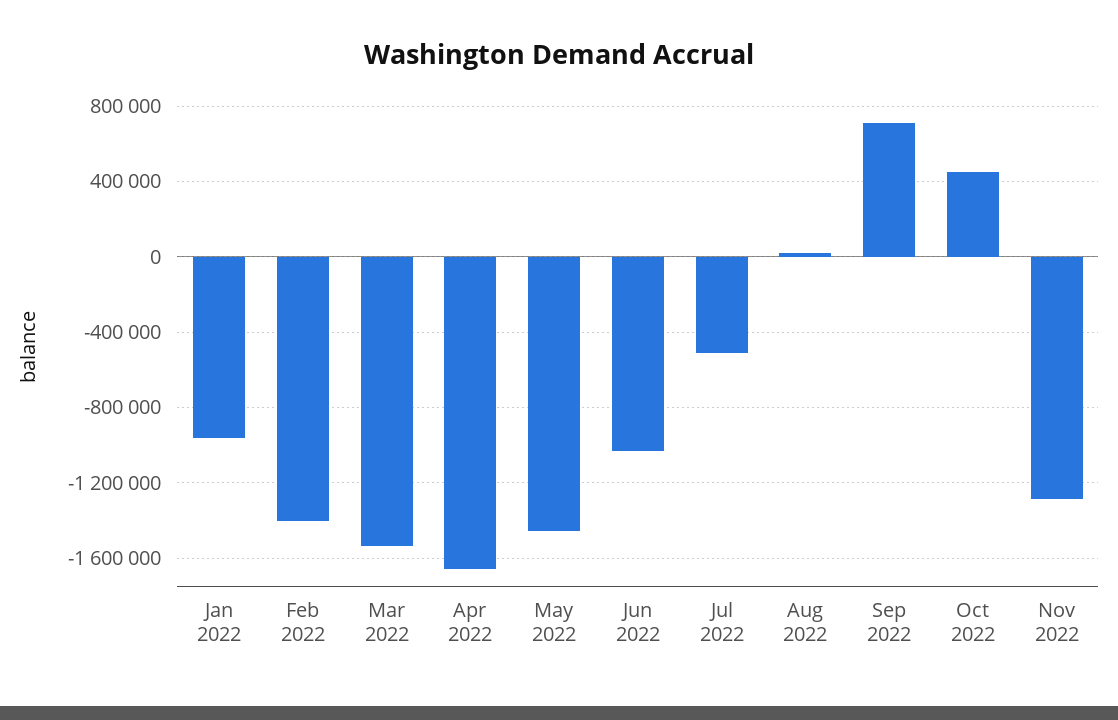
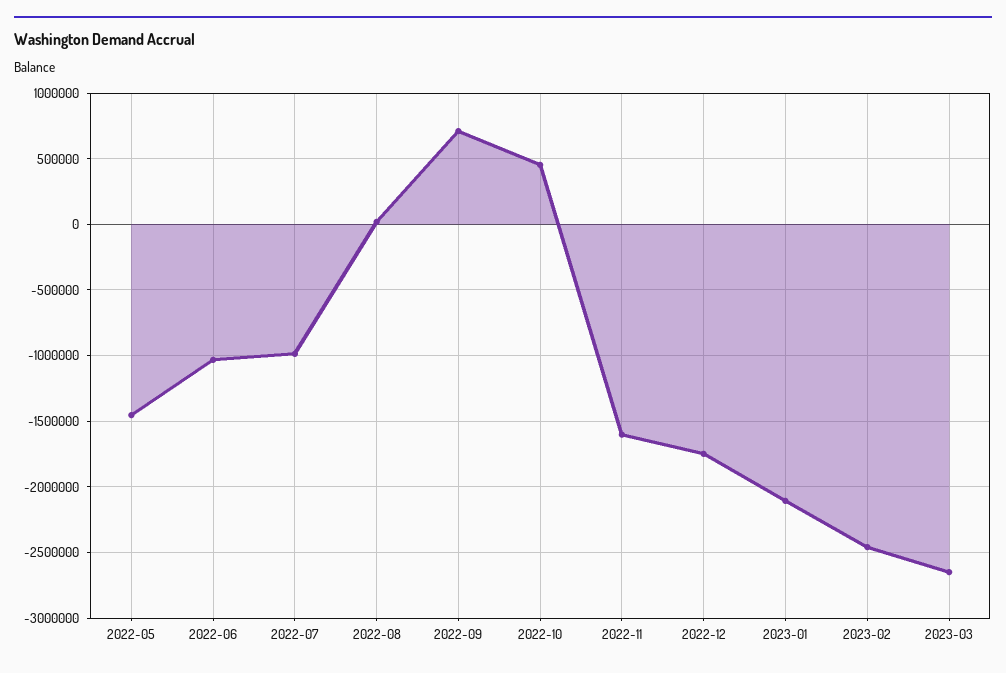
Jan 2022: -950000 -> none
Feb 2022: -1400000 -> none
Mar 2022: -1550000 -> none
Apr 2022: -1650000 -> none
Jul 2022: -500000 -> -1000000
Nov 2022: -1300000 -> -1600000
2022-12: none -> -1750000
2023-01: none -> -2100000
2023-02: none -> -2450000
2023-03: none -> -2650000

